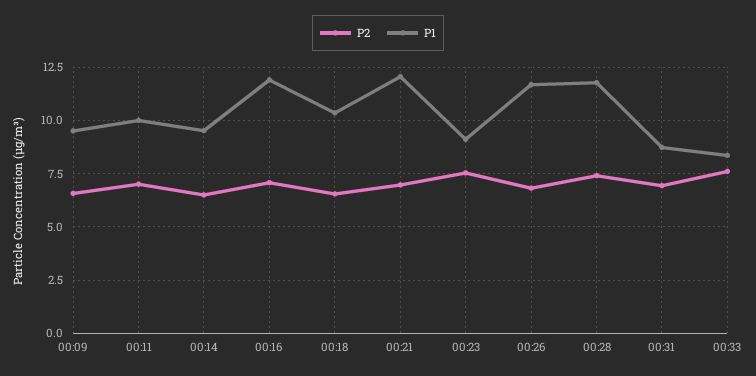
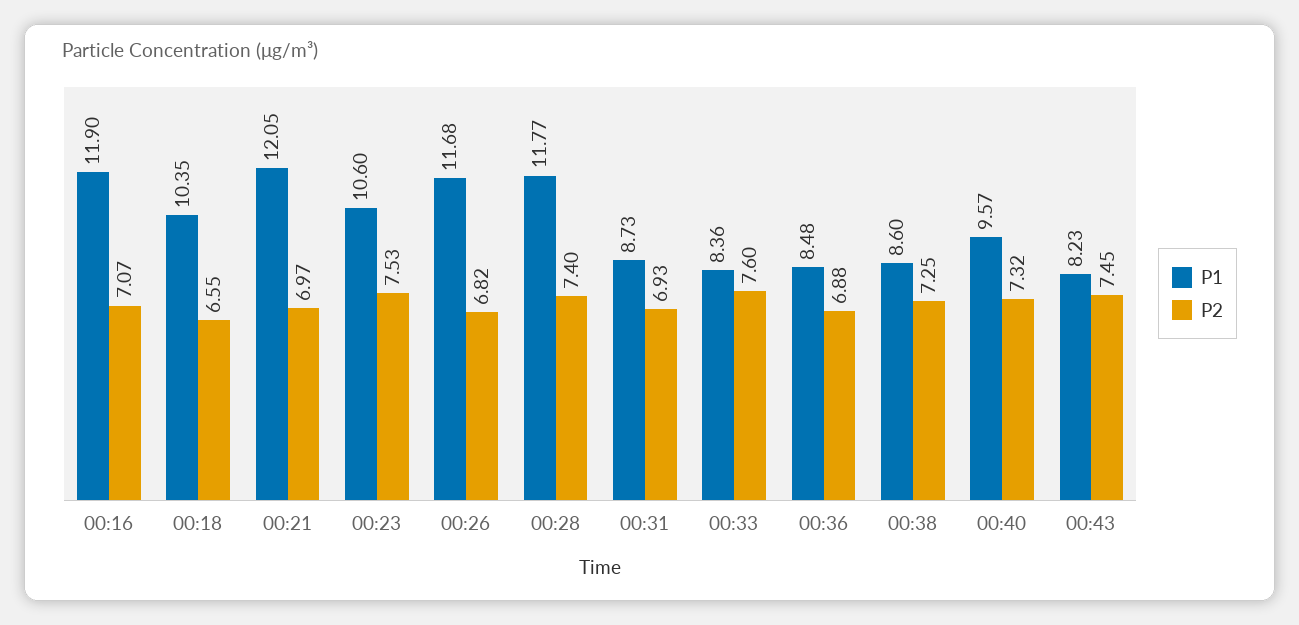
P2, 00:09: 6.5 -> none
P1, 00:09: 9.5 -> none
P2, 00:11: 7 -> none
P1, 00:11: 10 -> none
P2, 00:14: 6.5 -> none
P1, 00:14: 9.5 -> none
P1, 00:23: 9 -> 10.6
P1, 00:36: none -> 8.48
P2, 00:36: none -> 6.88
P1, 00:38: none -> 8.6
P2, 00:38: none -> 7.25
P1, 00:40: none -> 9.57
P2, 00:40: none -> 7.32
P1, 00:43: none -> 8.23
P2, 00:43: none -> 7.45

